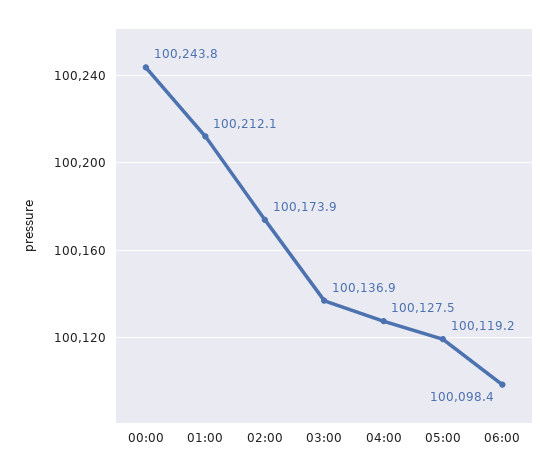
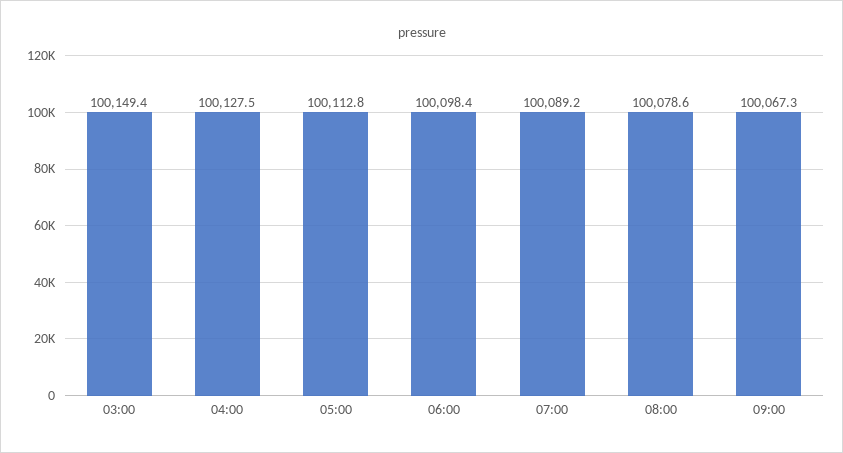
00:00: 100243.8 -> none
01:00: 100212.1 -> none
02:00: 100173.9 -> none
03:00: 100136.9 -> 100149.4
05:00: 100119.2 -> 100112.8
07:00: none -> 100089.2
08:00: none -> 100078.6
09:00: none -> 100067.3

